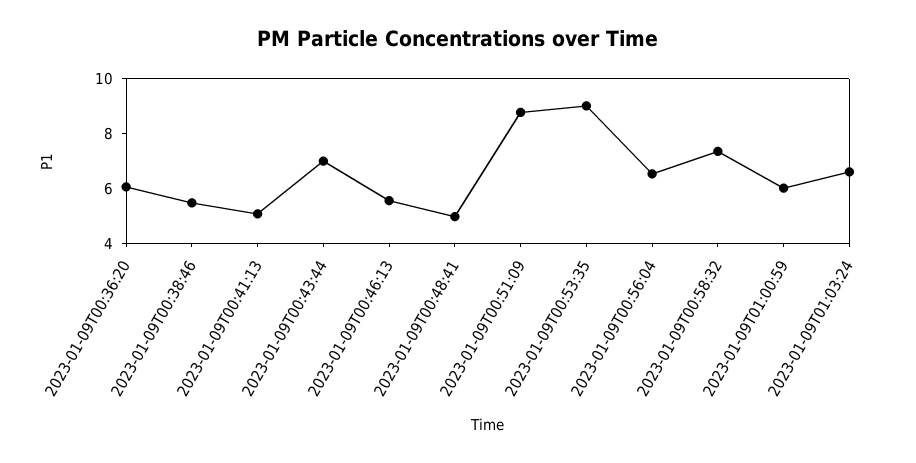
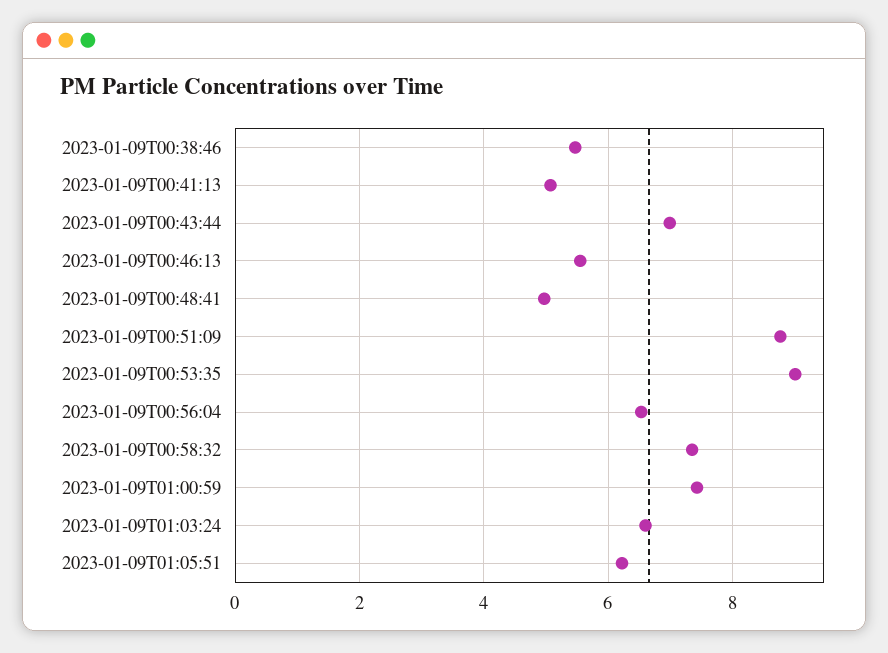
2023-01-09T00:36:20: 6 -> none
2023-01-09T01:00:59: 6 -> 7.4
2023-01-09T01:05:51: none -> 6.2

